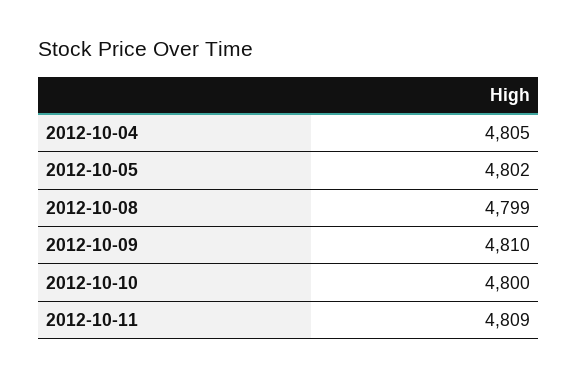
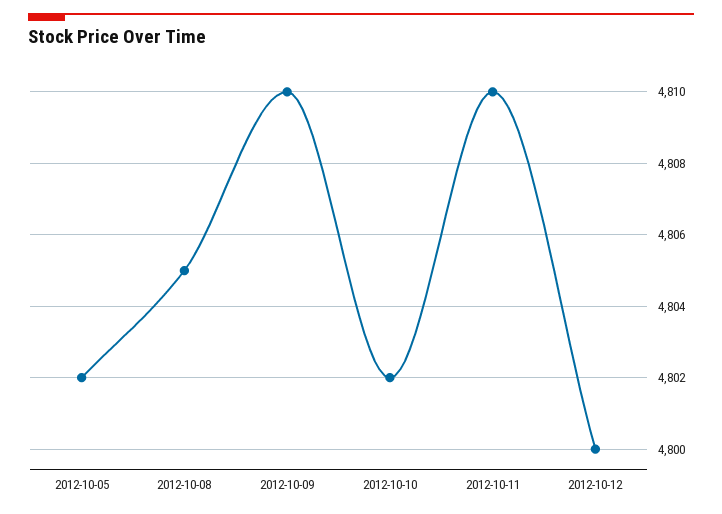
2012-10-04: 4805 -> none
2012-10-08: 4799 -> 4805
2012-10-10: 4800 -> 4802
2012-10-11: 4809 -> 4810
2012-10-12: none -> 4800

